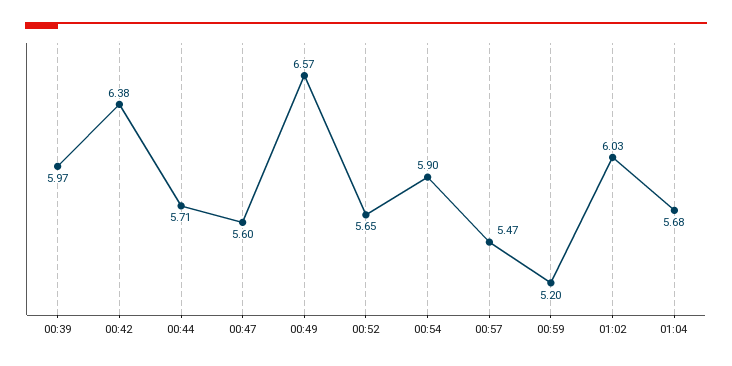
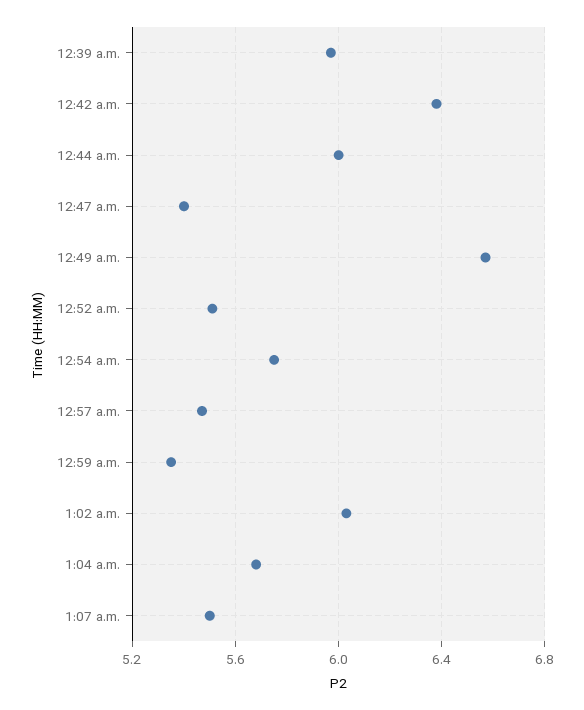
00:44: 5.71 -> 6
00:47: 5.6 -> 5.4
00:52: 5.65 -> 5.5
00:54: 5.9 -> 5.75
00:59: 5.2 -> 5.35
1:07 a.m.: none -> 5.5

